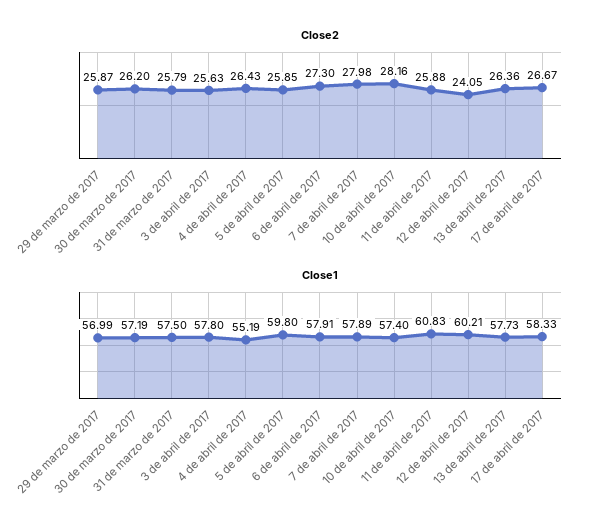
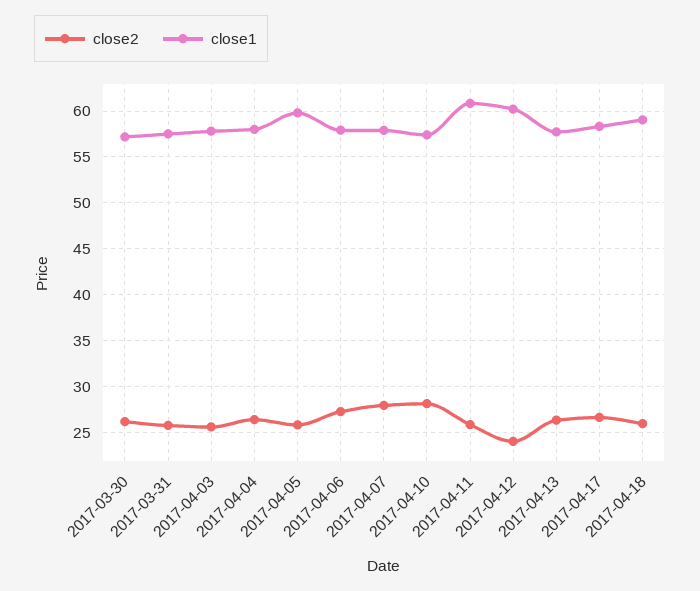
Close2, 29 de marzo de 2017: 25.87 -> none
Close1, 29 de marzo de 2017: 56.99 -> none
Close1, 4 de abril de 2017: 55.19 -> 58
Close2, 2017-04-18: none -> 26
Close1, 2017-04-18: none -> 59

